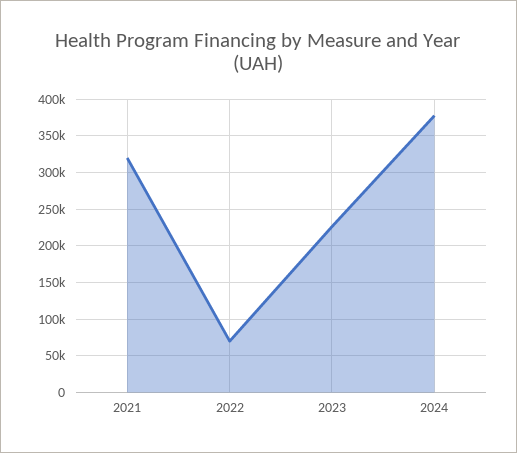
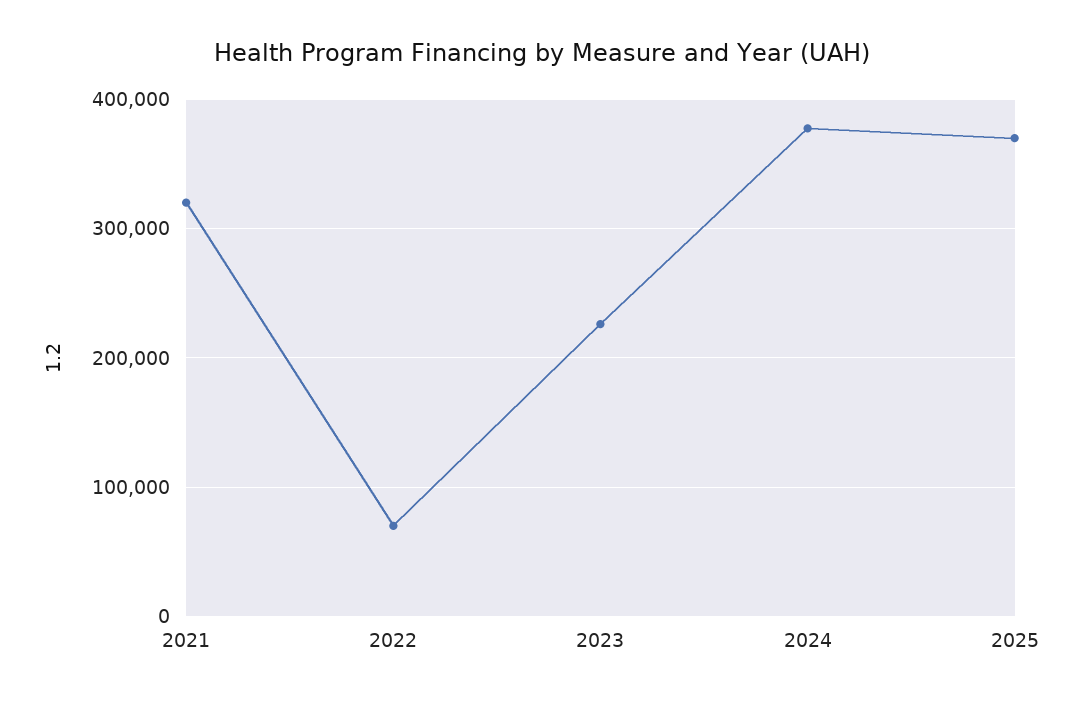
2025: none -> 370000

